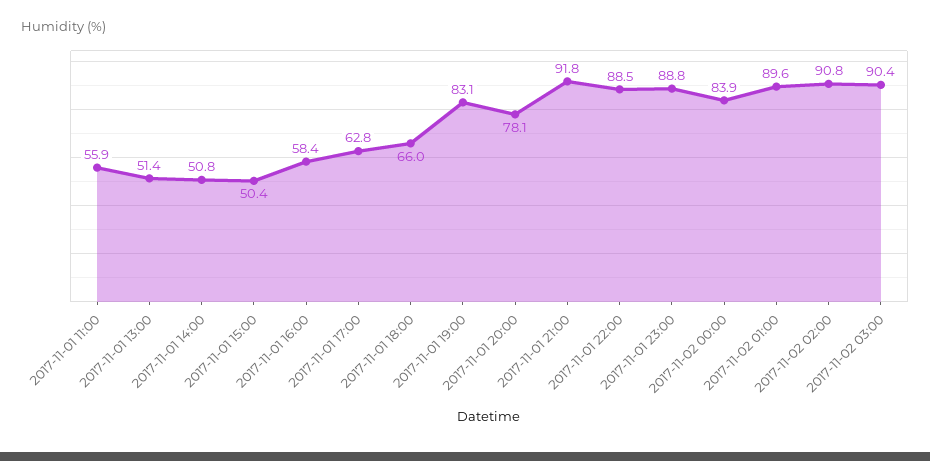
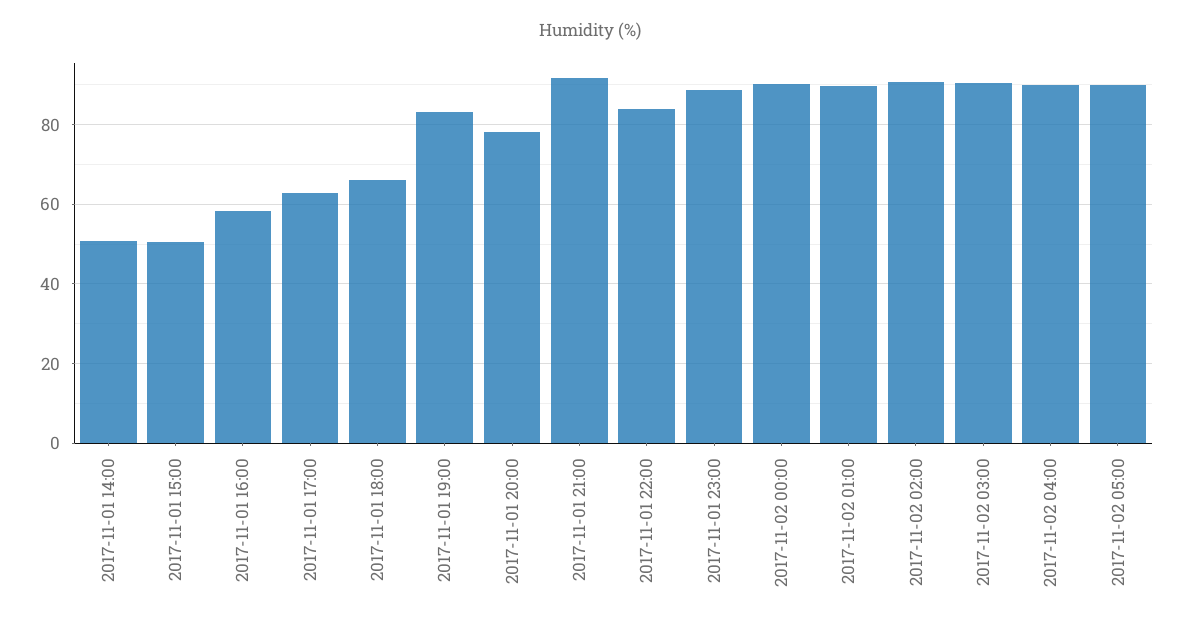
2017-11-01 11:00: 55.9 -> none
2017-11-01 13:00: 51.4 -> none
2017-11-01 22:00: 88.5 -> 84
2017-11-02 00:00: 83.9 -> 90
2017-11-02 04:00: none -> 90
2017-11-02 05:00: none -> 90

